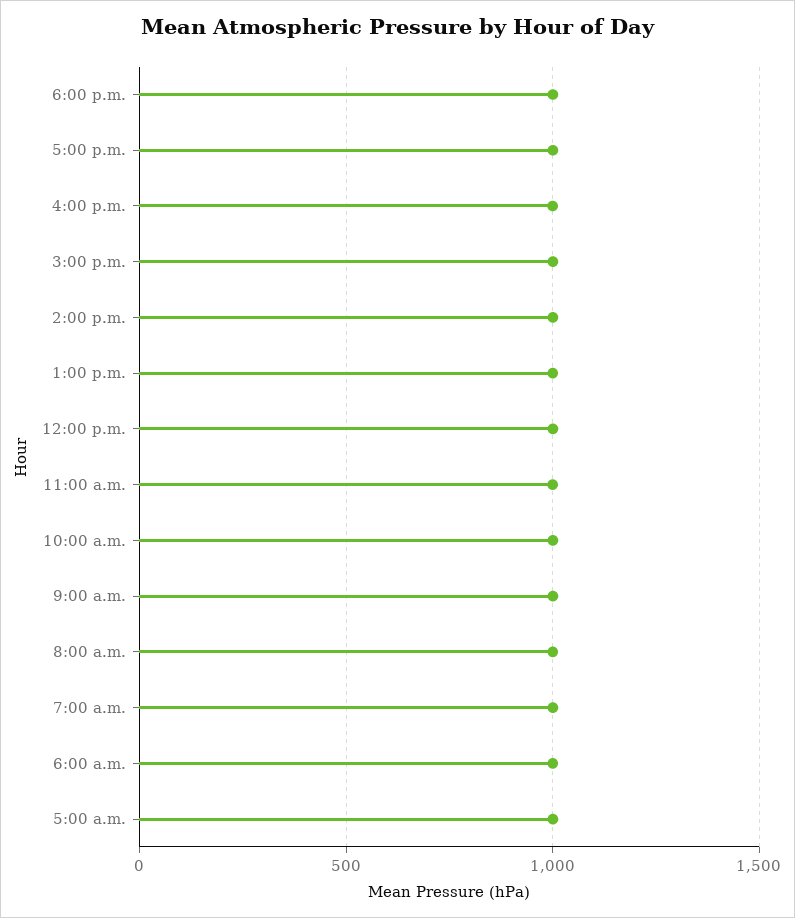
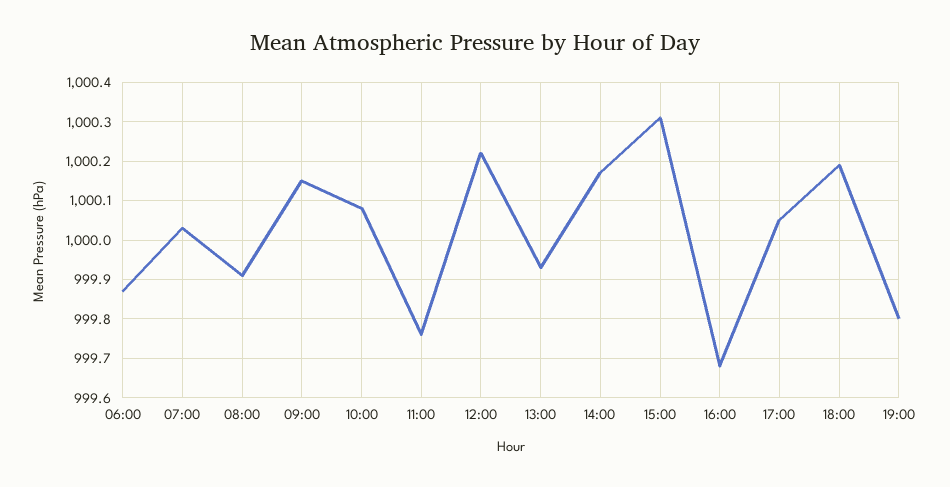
5:00 a.m.: 1000 -> none
19:00: none -> 999.8

